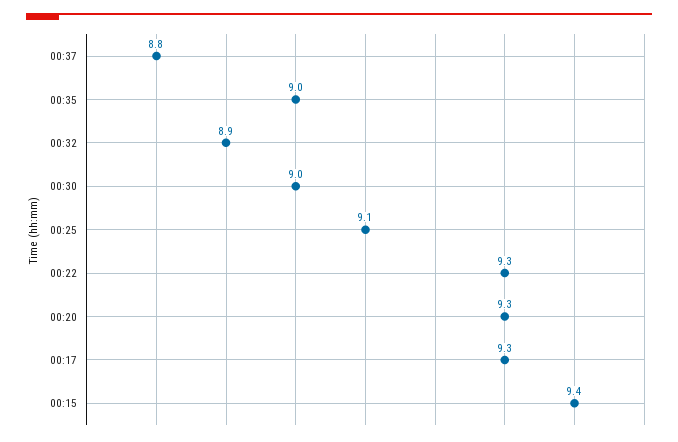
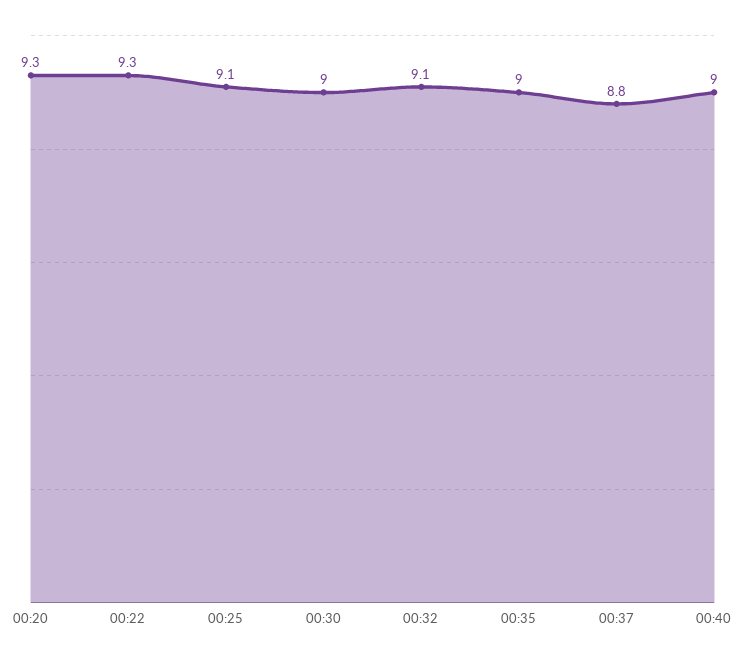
00:32: 8.9 -> 9.1
00:17: 9.3 -> none
00:15: 9.4 -> none
00:40: none -> 9

